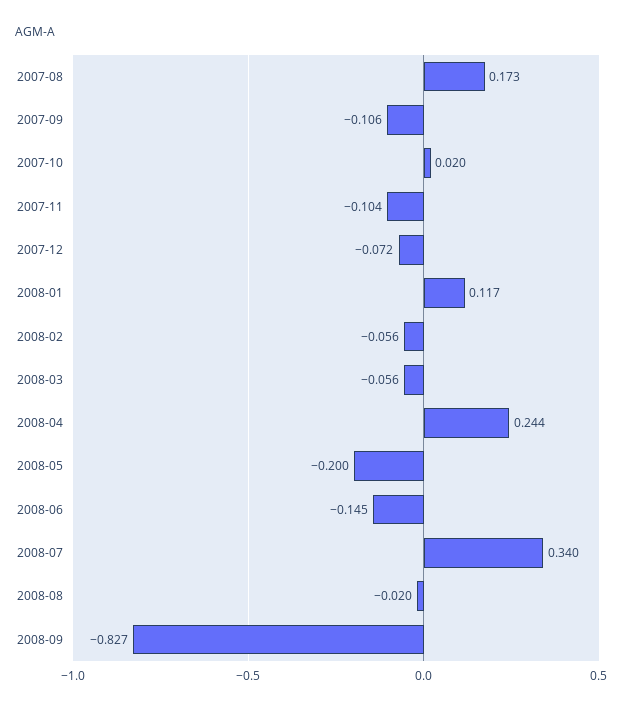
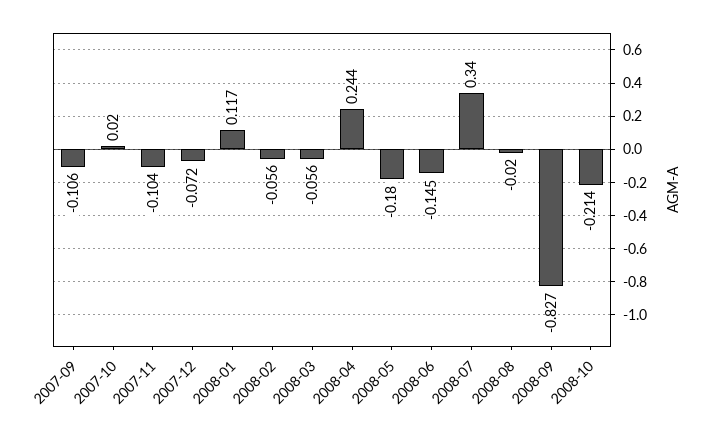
2007-08: 0.173 -> none
2008-05: -0.2 -> -0.18
2008-10: none -> -0.214

